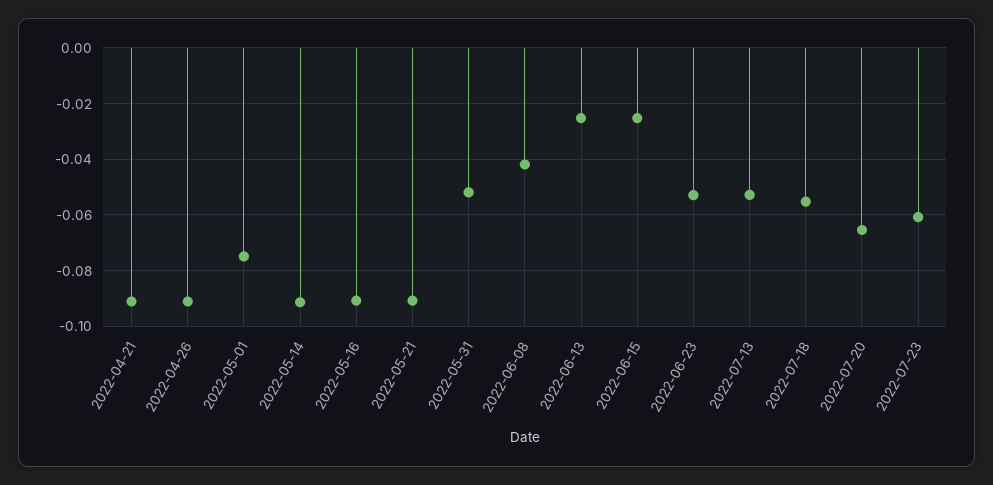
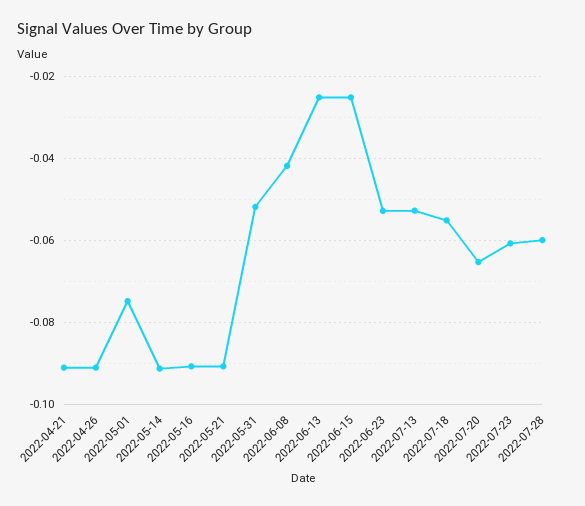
2022-07-28: none -> -0.06

